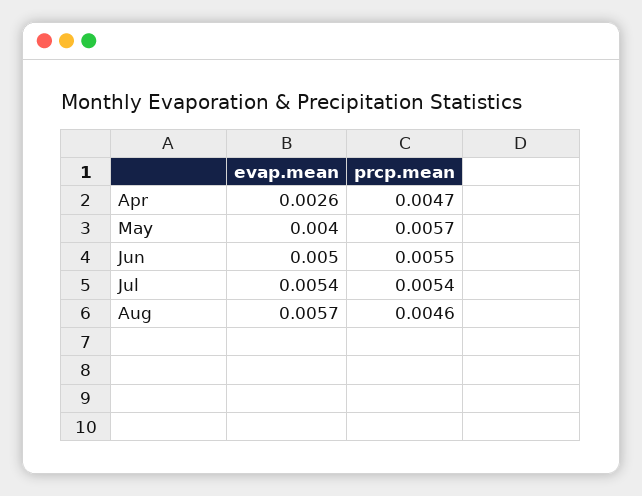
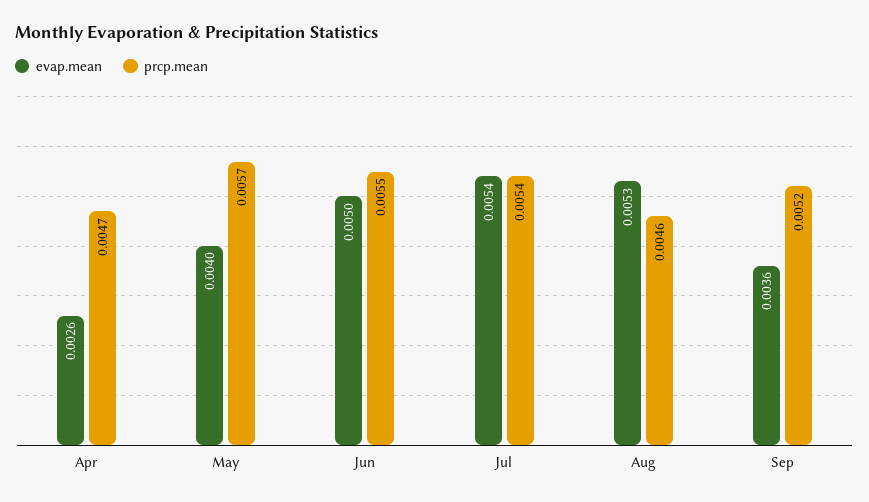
evap.mean, Aug: 0.0057 -> 0.0053
evap.mean, Sep: none -> 0.0036
prcp.mean, Sep: none -> 0.0052

